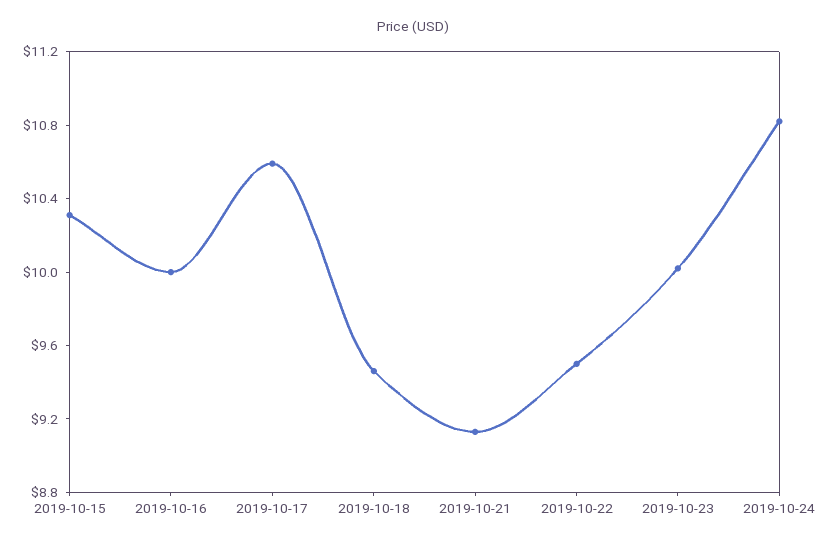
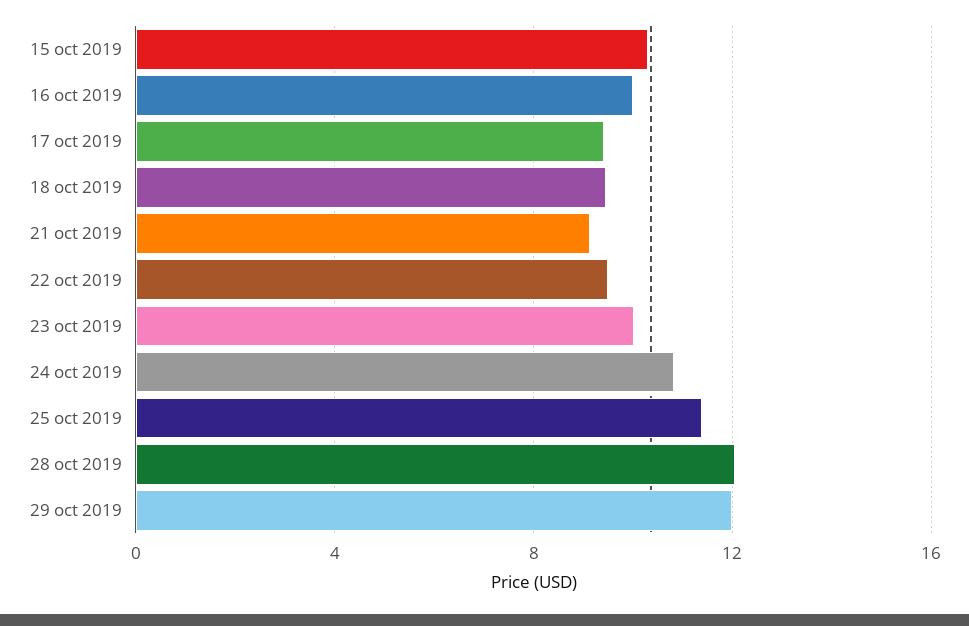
2019-10-17: 10.6 -> 9.5
25 oct 2019: none -> 11.5
28 oct 2019: none -> 12
29 oct 2019: none -> 12

